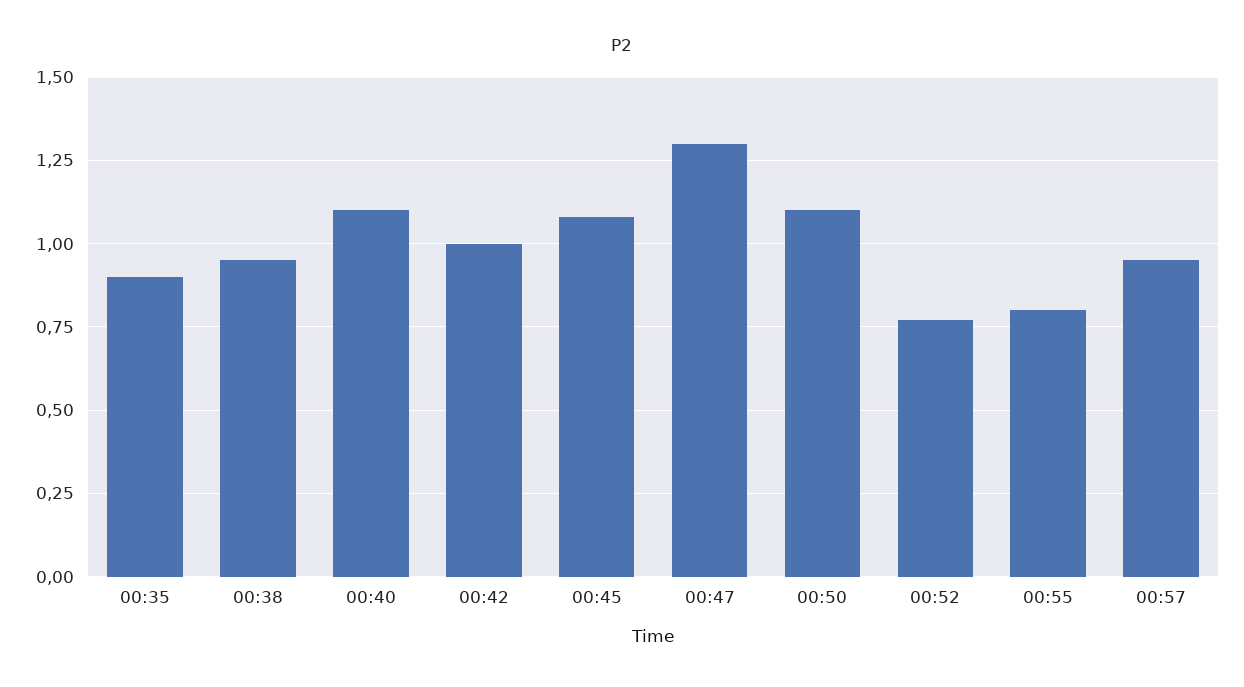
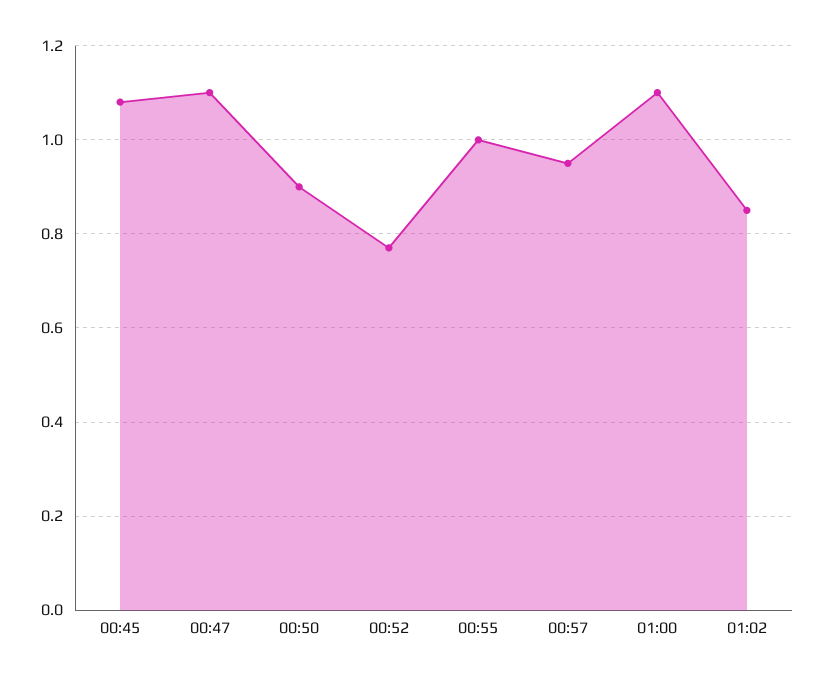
00:35: 0.9 -> none
00:38: 0.95 -> none
00:40: 1.1 -> none
00:42: 1 -> none
00:47: 1.3 -> 1.1
00:50: 1.1 -> 0.9
00:55: 0.8 -> 1
01:00: none -> 1.1
01:02: none -> 0.85

